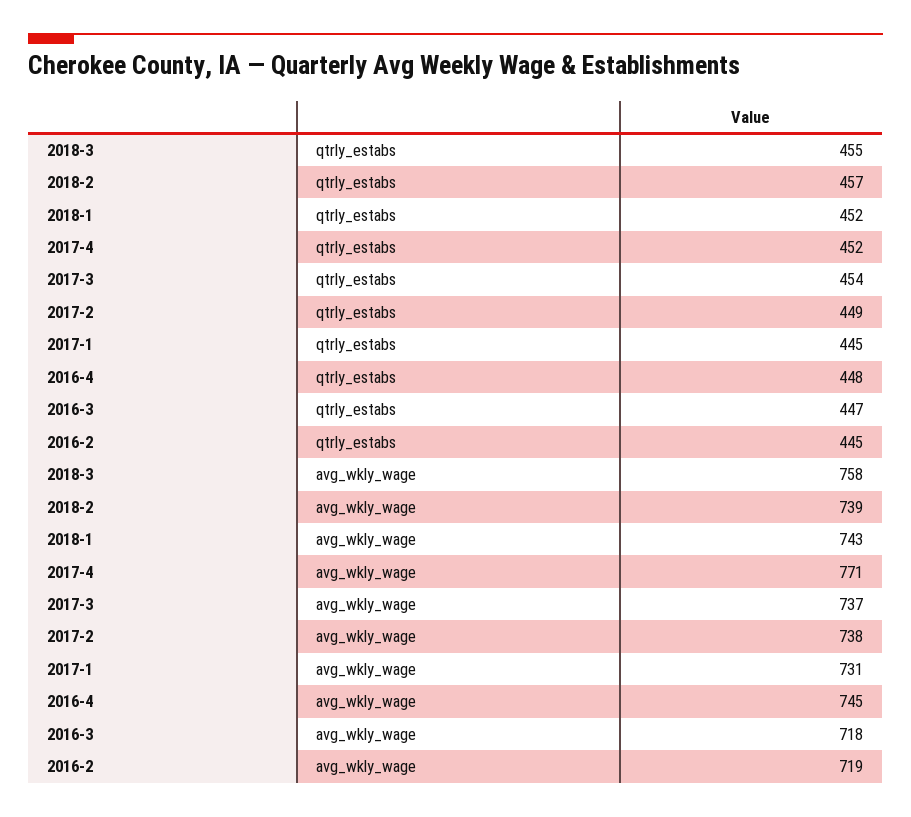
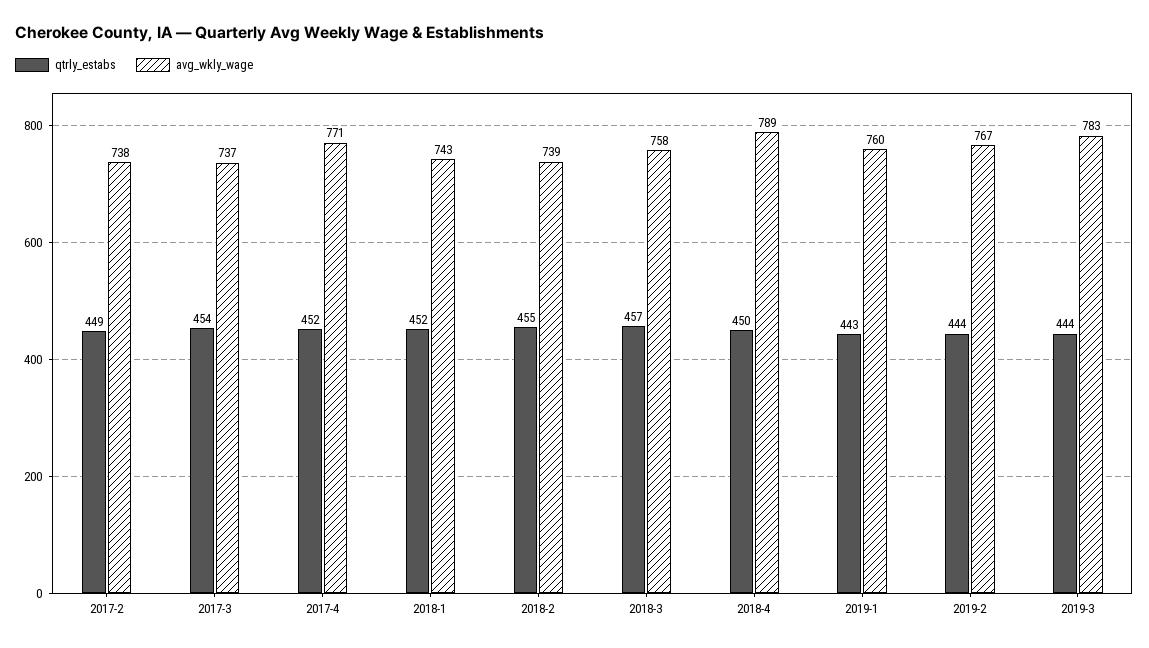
qtrly_estabs, 2018-3: 455 -> 457
qtrly_estabs, 2018-2: 457 -> 455
qtrly_estabs, 2017-1: 445 -> none
qtrly_estabs, 2016-4: 448 -> none
qtrly_estabs, 2016-3: 447 -> none
qtrly_estabs, 2016-2: 445 -> none
avg_wkly_wage, 2017-1: 731 -> none
avg_wkly_wage, 2016-4: 745 -> none
avg_wkly_wage, 2016-3: 718 -> none
avg_wkly_wage, 2016-2: 719 -> none
qtrly_estabs, 2018-4: none -> 450
avg_wkly_wage, 2018-4: none -> 789
qtrly_estabs, 2019-1: none -> 443
avg_wkly_wage, 2019-1: none -> 760
qtrly_estabs, 2019-2: none -> 444
avg_wkly_wage, 2019-2: none -> 767
qtrly_estabs, 2019-3: none -> 444
avg_wkly_wage, 2019-3: none -> 783

